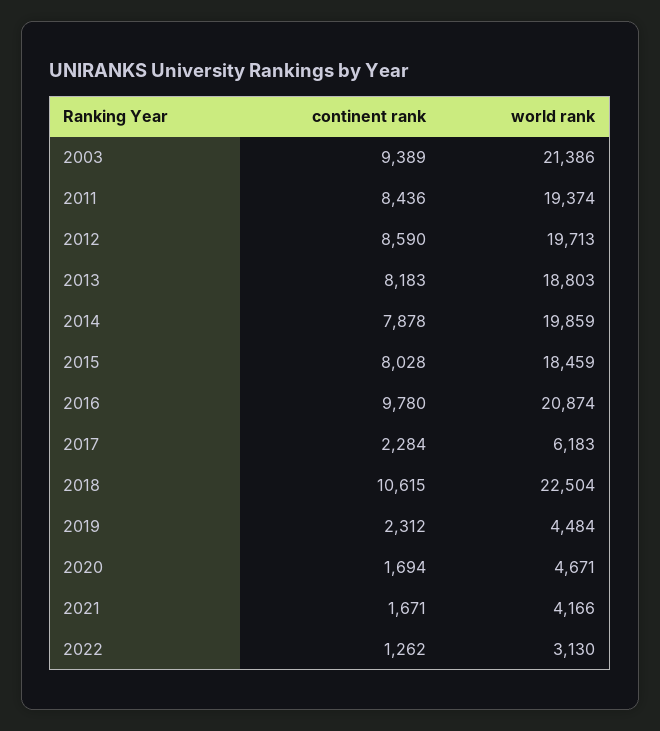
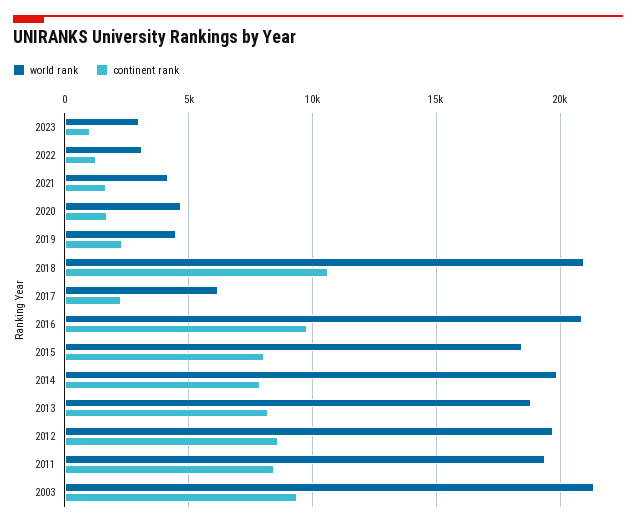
world rank, 2018: 22504 -> 21000
world rank, 2023: none -> 3000
continent rank, 2023: none -> 1000

